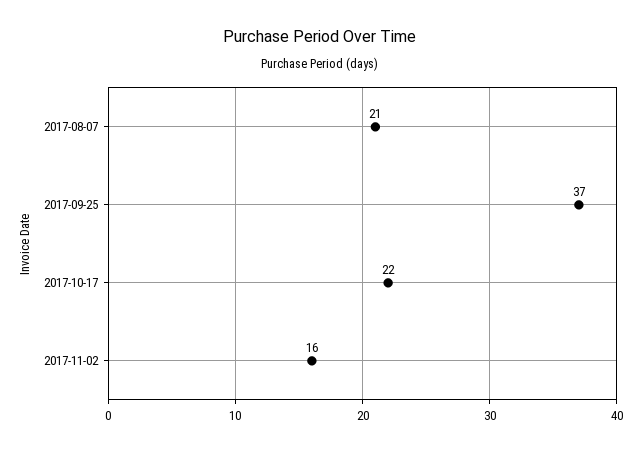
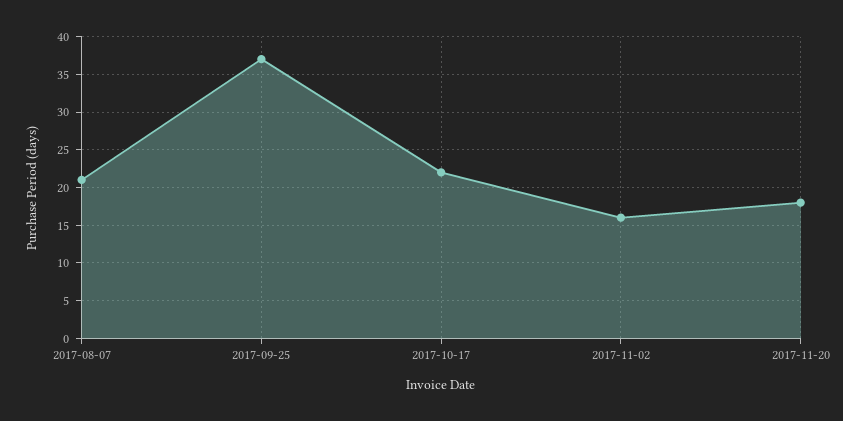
2017-11-20: none -> 18

